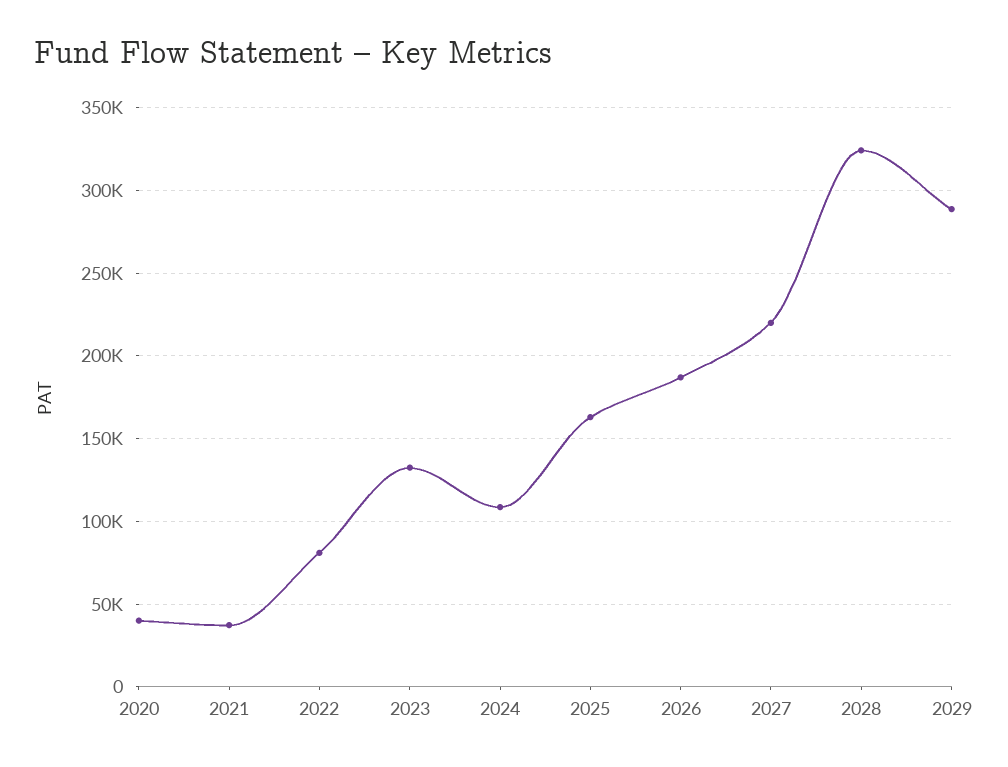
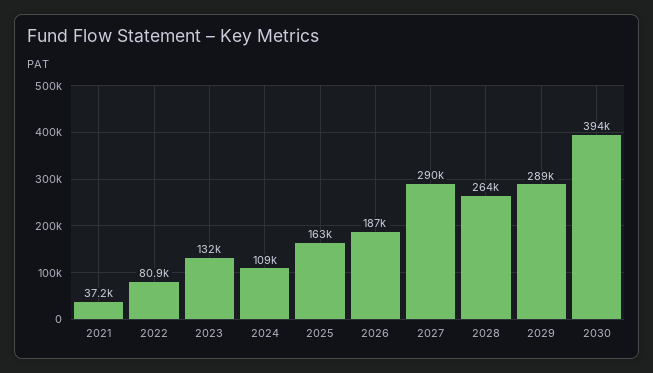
2020: 40000 -> none
2027: 220000 -> 290000
2028: 325000 -> 264000
2030: none -> 394000

